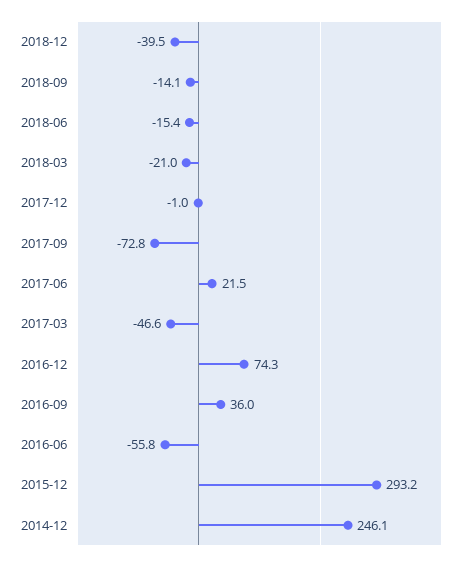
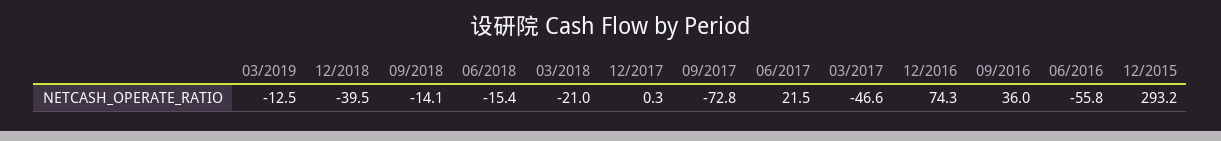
2017-12: -1 -> 0.3
2014-12: 246.1 -> none
03/2019: none -> -12.5

